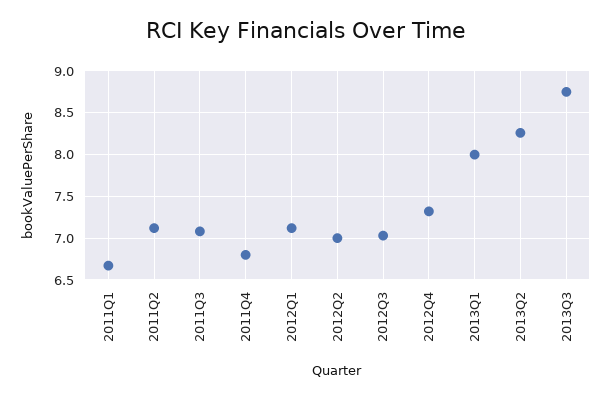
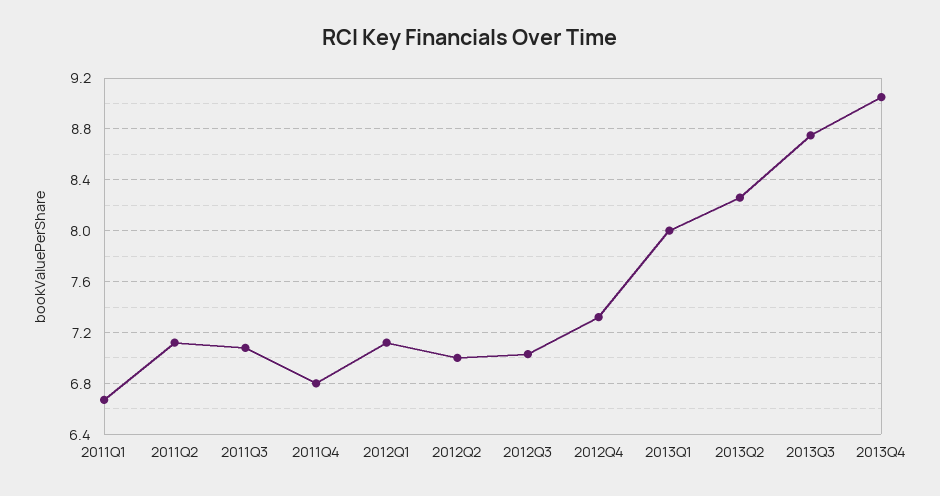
2013Q4: none -> 9.05

